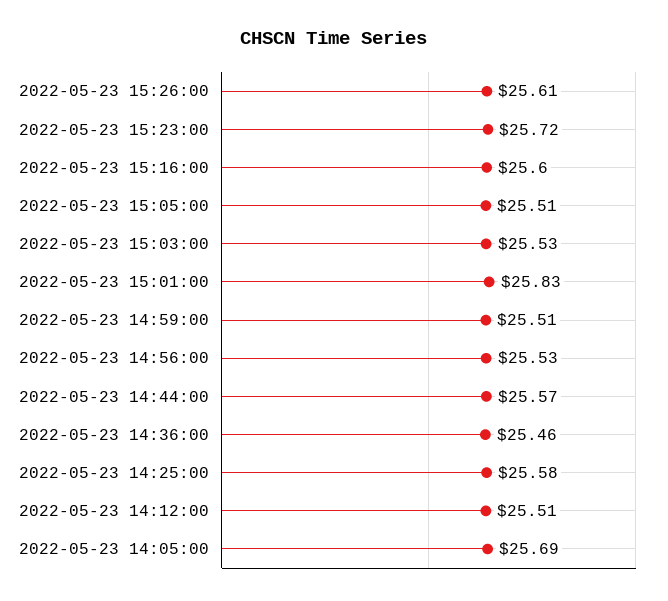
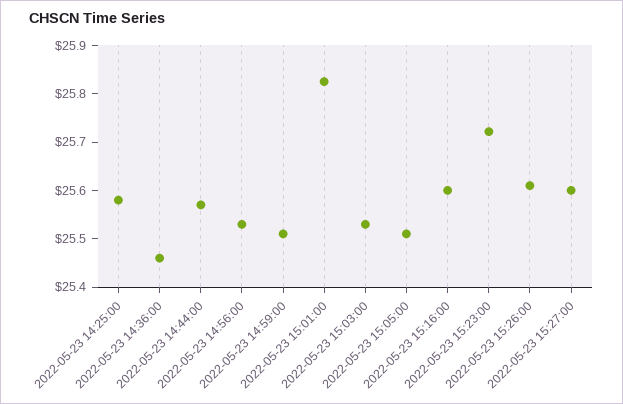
2022-05-23 14:12:00: 25.51 -> none
2022-05-23 14:05:00: 25.69 -> none
2022-05-23 15:27:00: none -> 25.6

